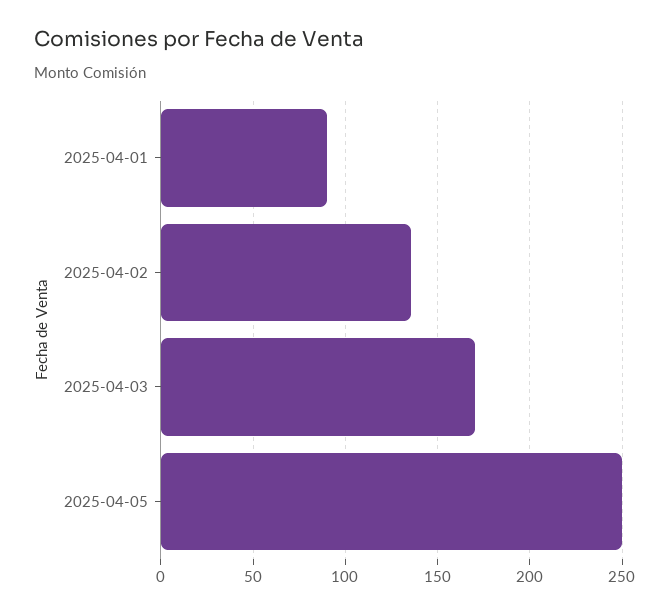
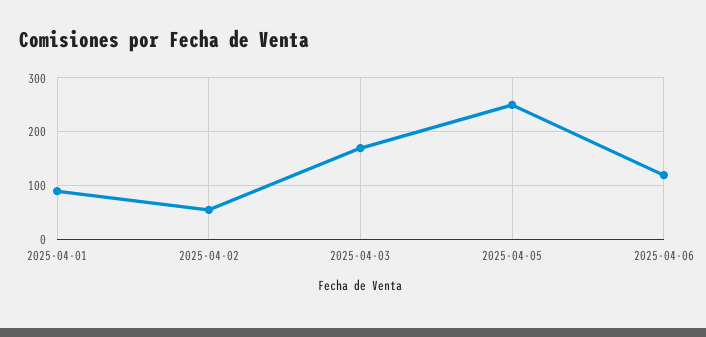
2025-04-02: 135 -> 60
2025-04-06: none -> 120

